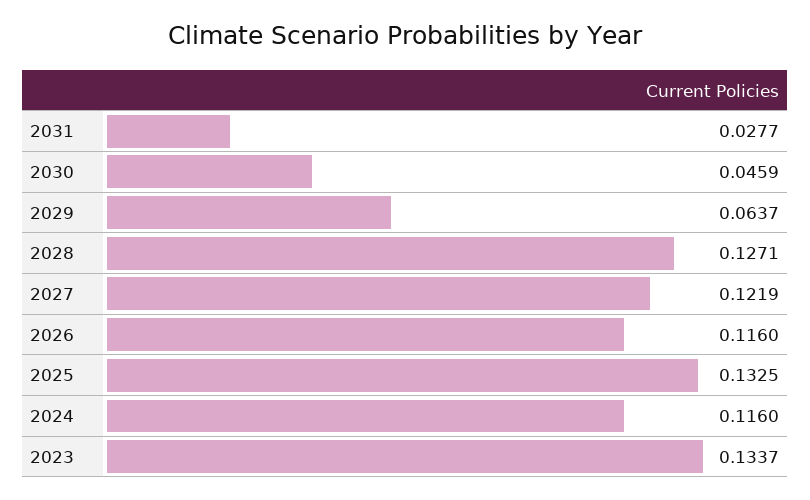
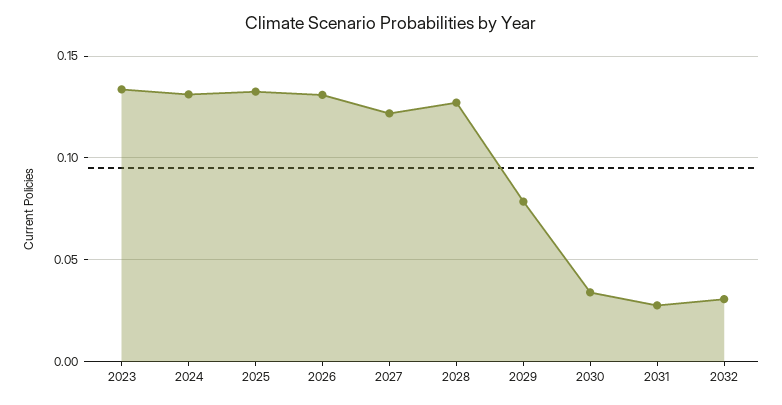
2030: 0.0459 -> 0.035
2029: 0.0637 -> 0.08
2026: 0.116 -> 0.13
2024: 0.116 -> 0.13
2032: none -> 0.03

